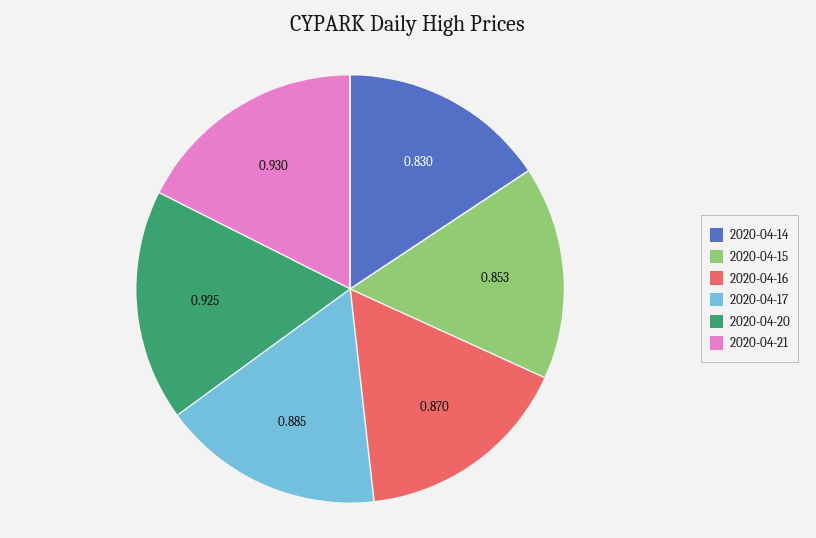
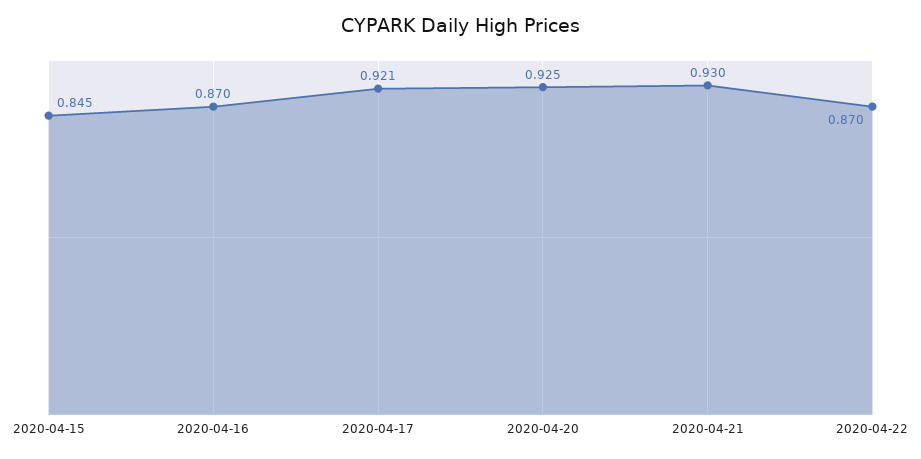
2020-04-14: 0.83 -> none
2020-04-15: 0.853 -> 0.845
2020-04-17: 0.885 -> 0.921
2020-04-22: none -> 0.87

